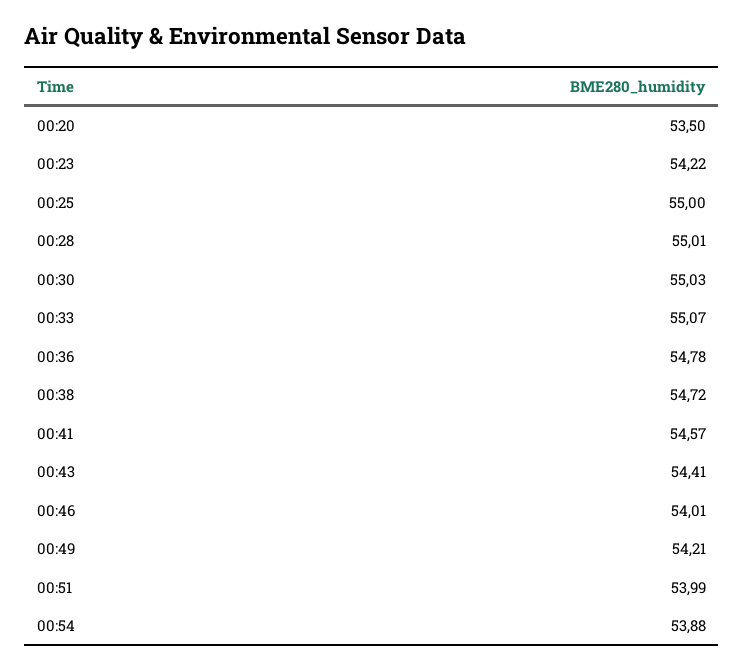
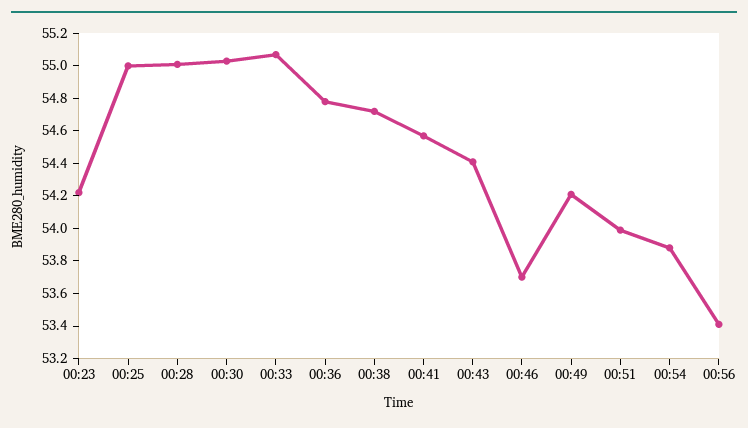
00:20: 53.5 -> none
00:46: 54.01 -> 53.7
00:56: none -> 53.4

